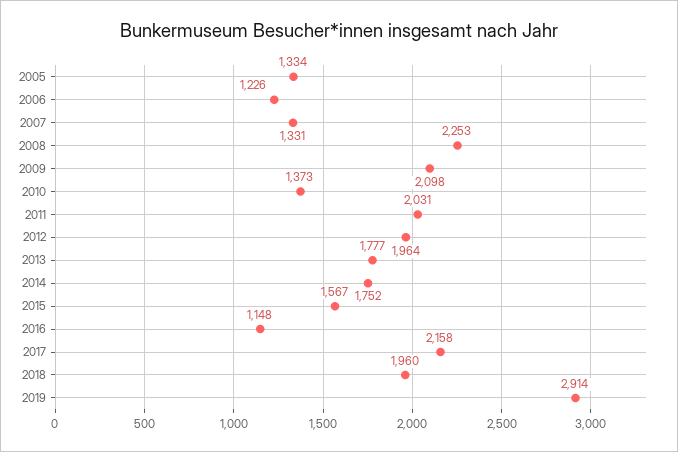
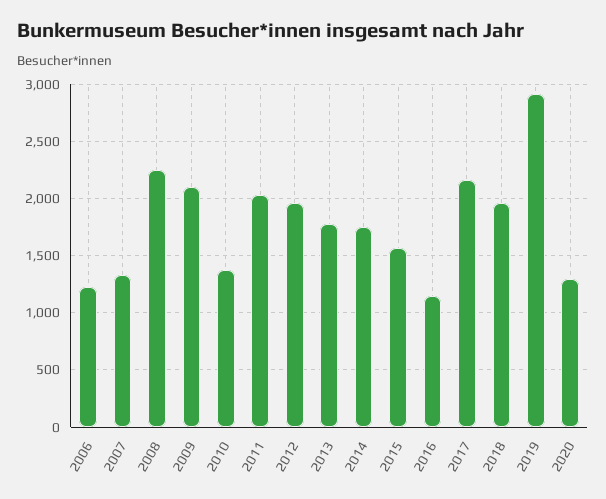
2005: 1334 -> none
2020: none -> 1300

